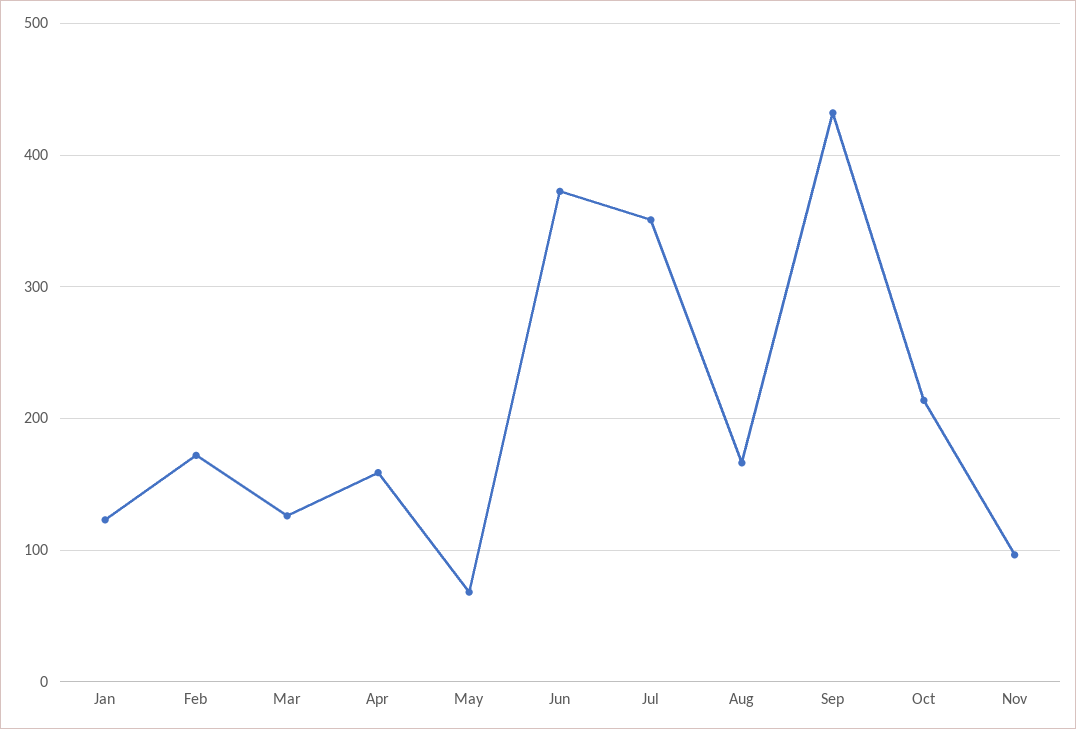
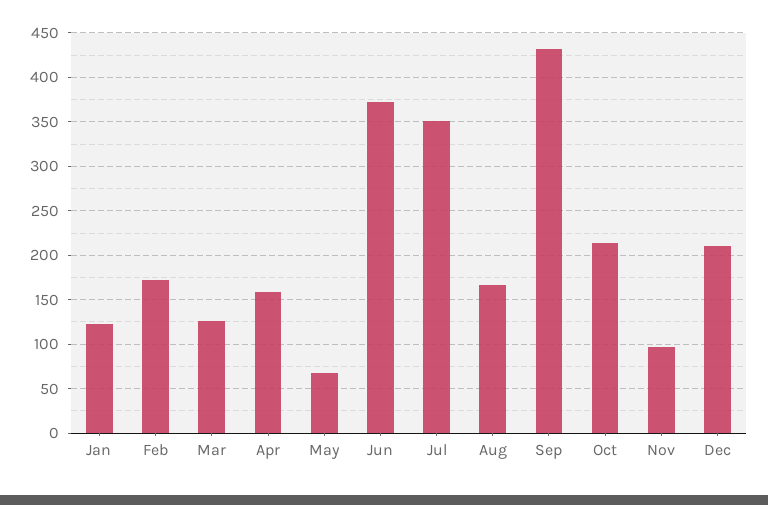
Dec: none -> 210

